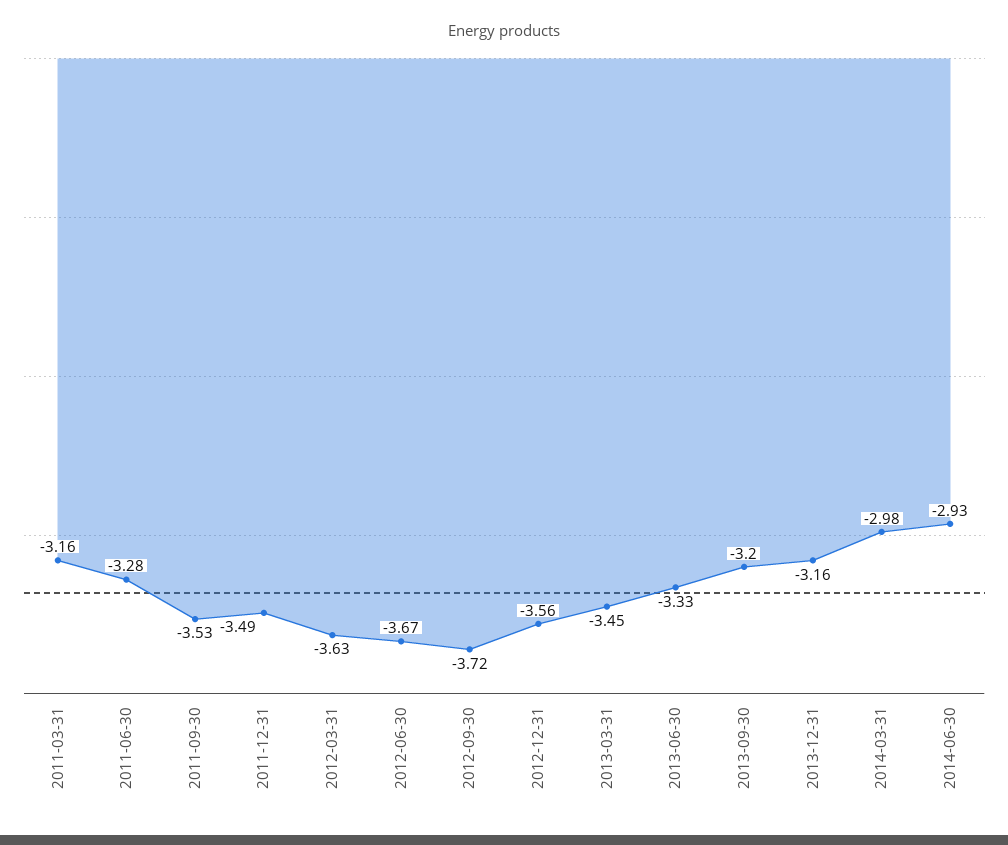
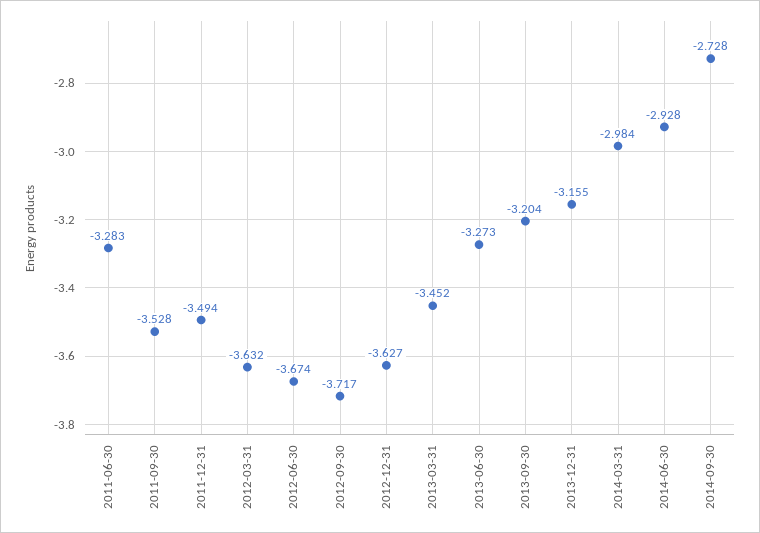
2011-03-31: -3.16 -> none
2012-12-31: -3.56 -> -3.627
2013-06-30: -3.33 -> -3.273
2014-09-30: none -> -2.728

